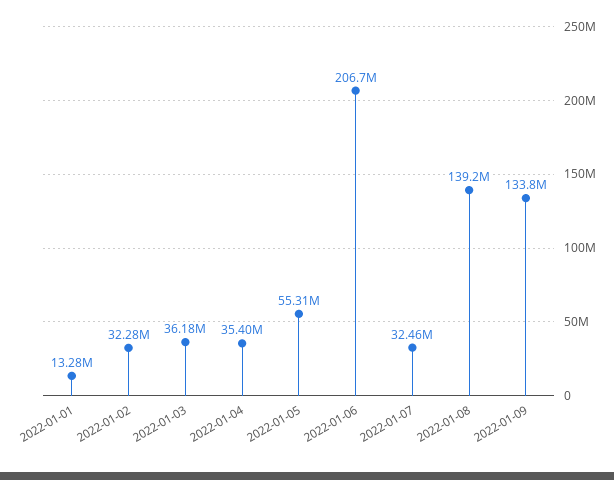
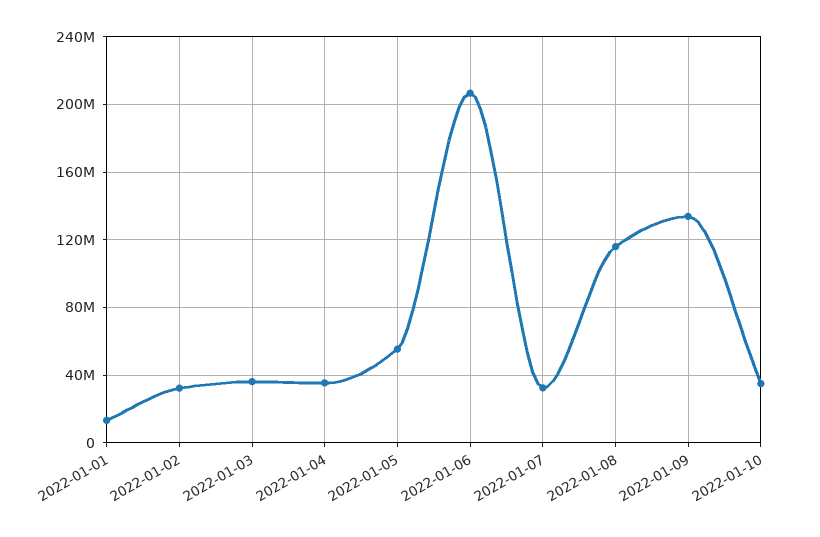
2022-01-08: 139200000 -> 115000000
2022-01-10: none -> 35000000

